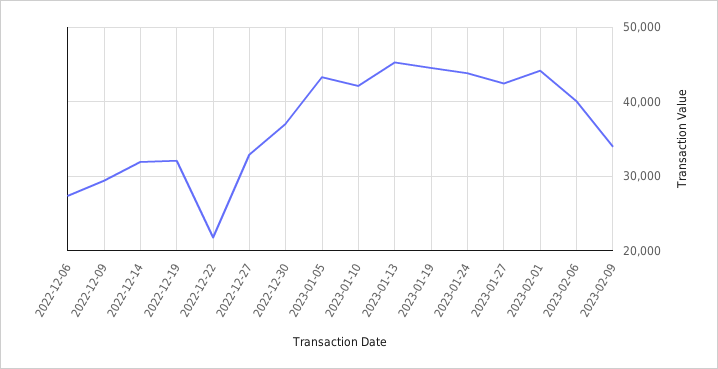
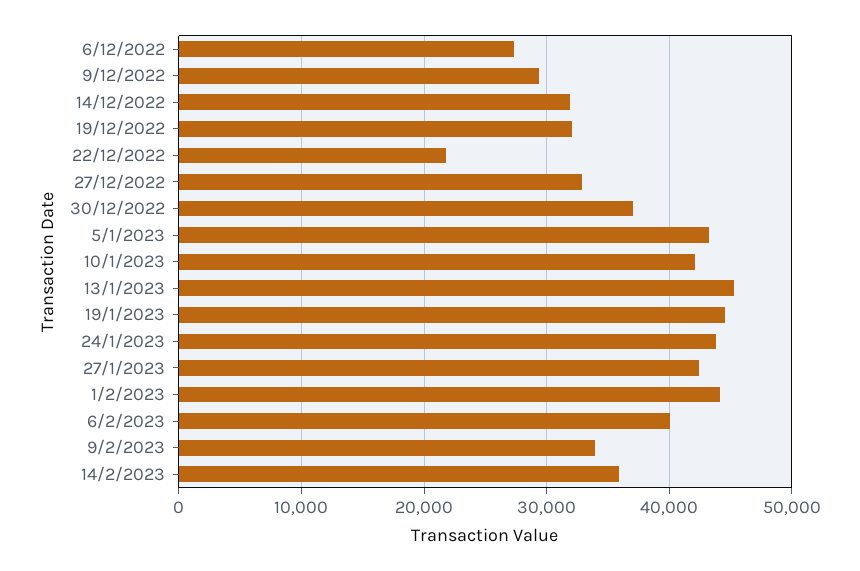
14/2/2023: none -> 36000

